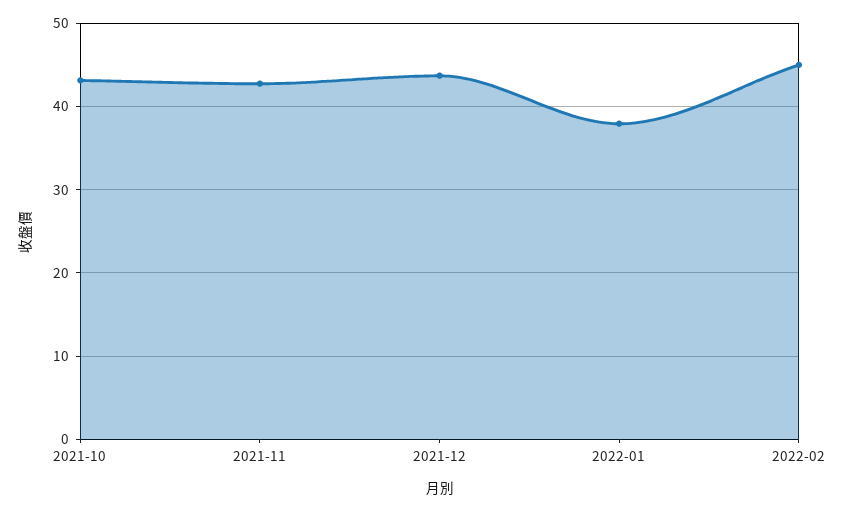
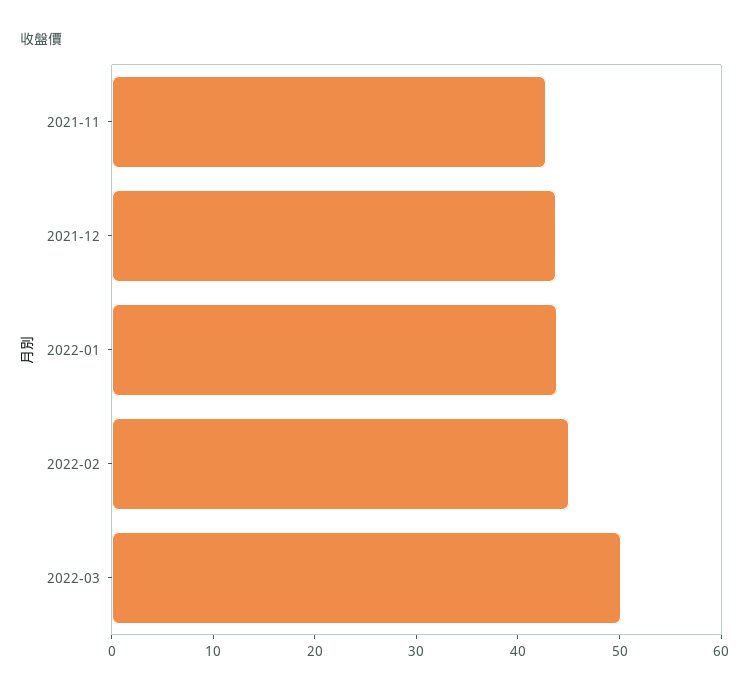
2021-10: 43 -> none
2022-01: 38 -> 44
2022-03: none -> 50

